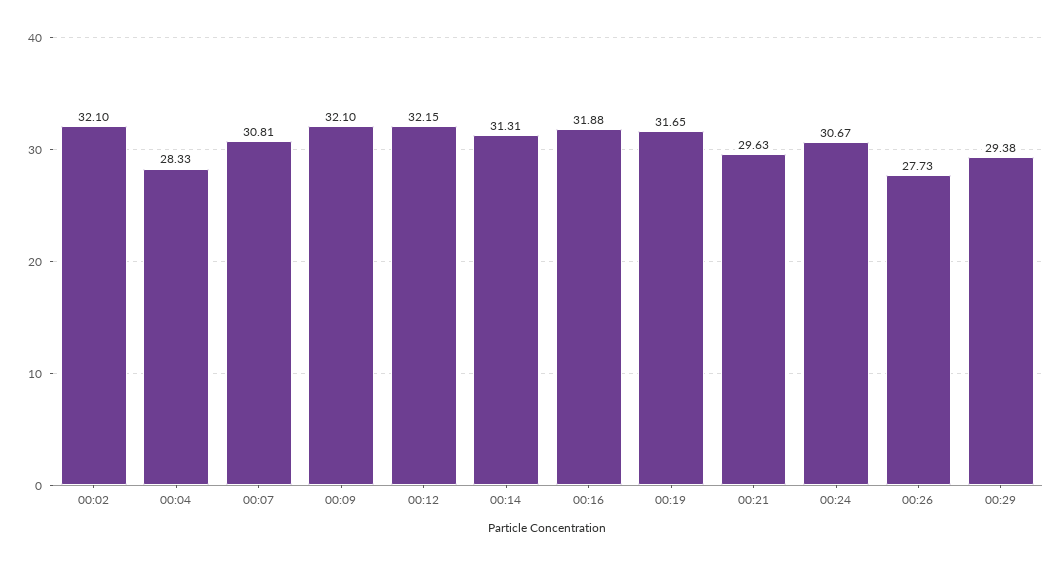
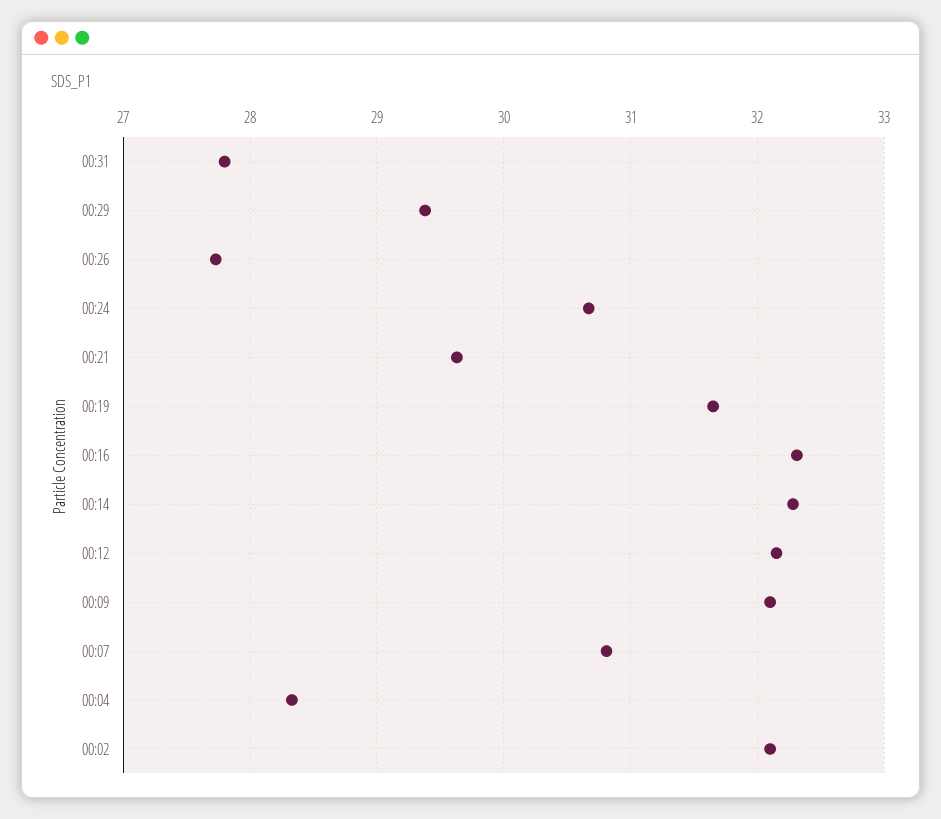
00:14: 31.31 -> 32.3
00:16: 31.88 -> 32.3
00:31: none -> 27.8

